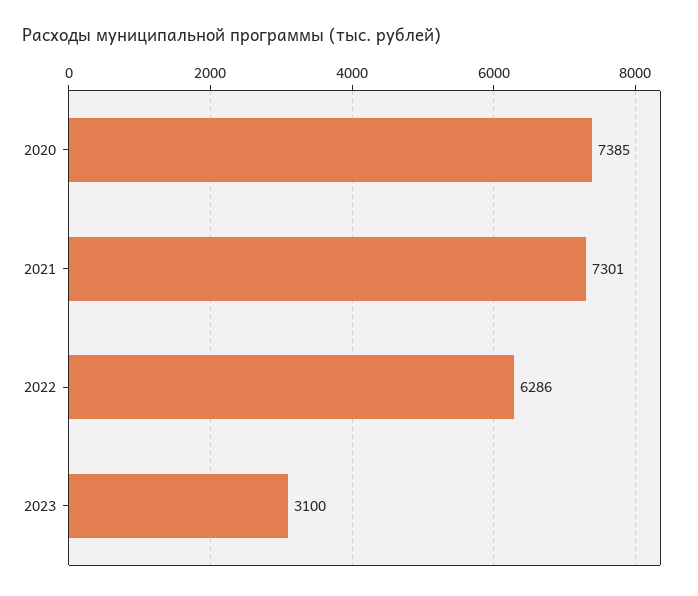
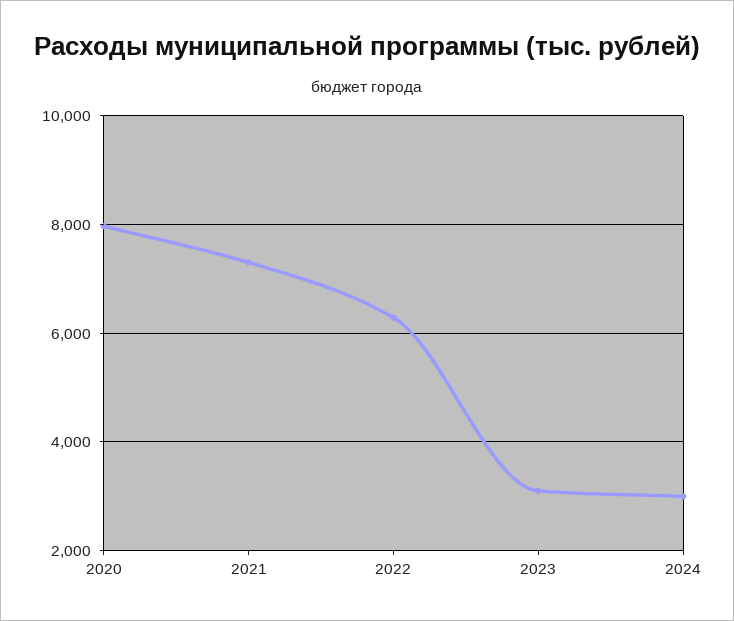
2020: 7385 -> 8000
2024: none -> 3000

